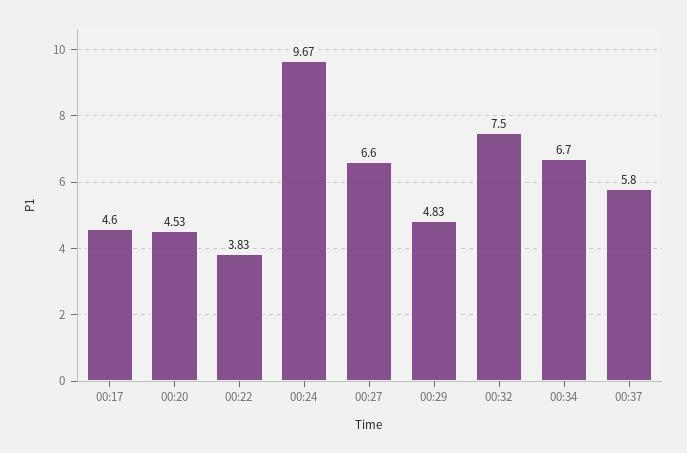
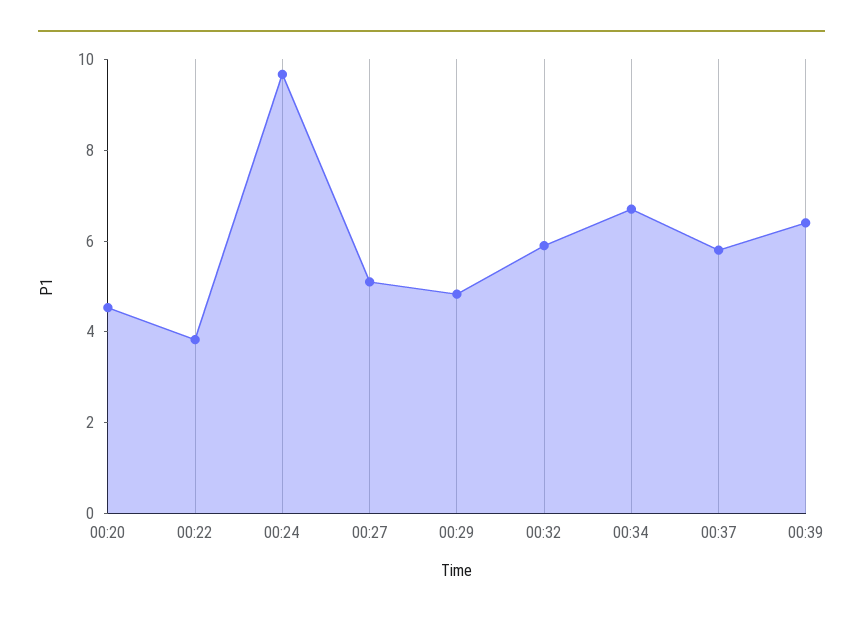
00:17: 4.6 -> none
00:27: 6.6 -> 5
00:32: 7.5 -> 6
00:39: none -> 6.5

